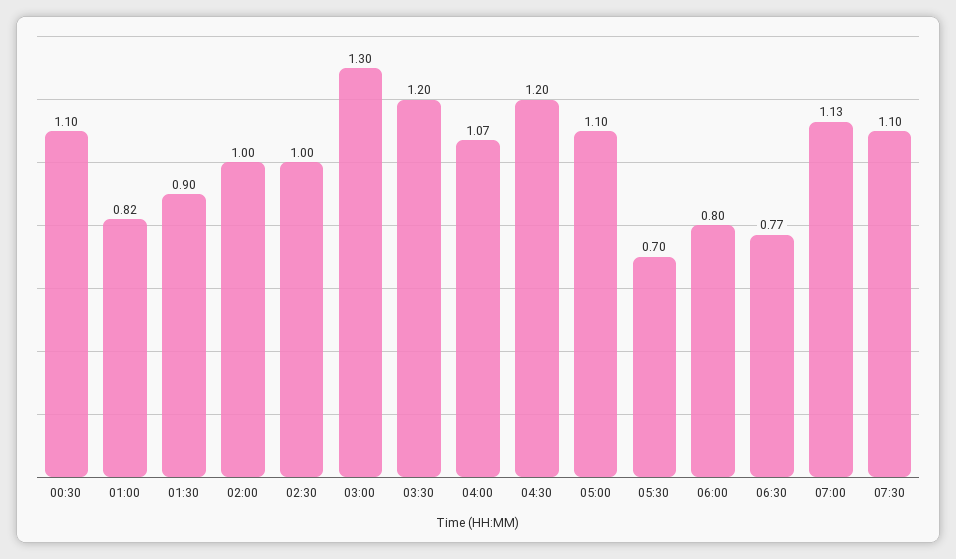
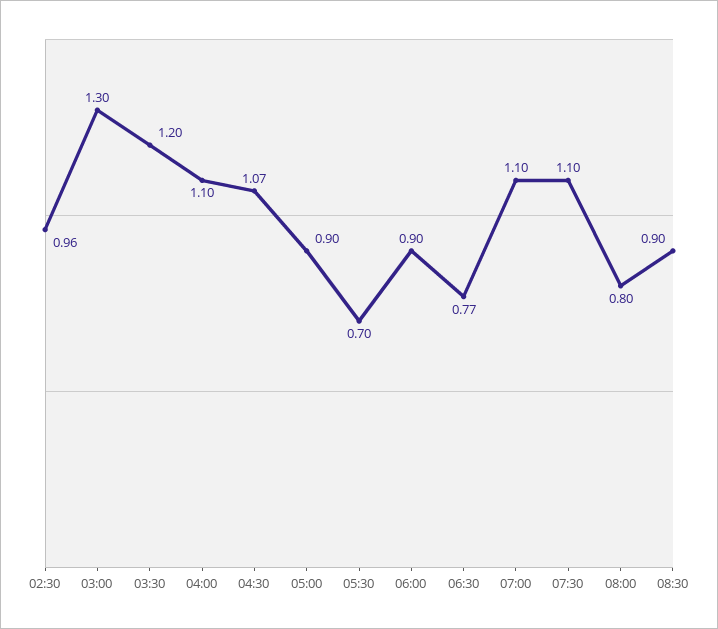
00:30: 1.1 -> none
01:00: 0.82 -> none
01:30: 0.9 -> none
02:00: 1 -> none
02:30: 1 -> 0.96
04:00: 1.07 -> 1.1
04:30: 1.2 -> 1.07
05:00: 1.1 -> 0.9
06:00: 0.8 -> 0.9
07:00: 1.13 -> 1.1
08:00: none -> 0.8
08:30: none -> 0.9

